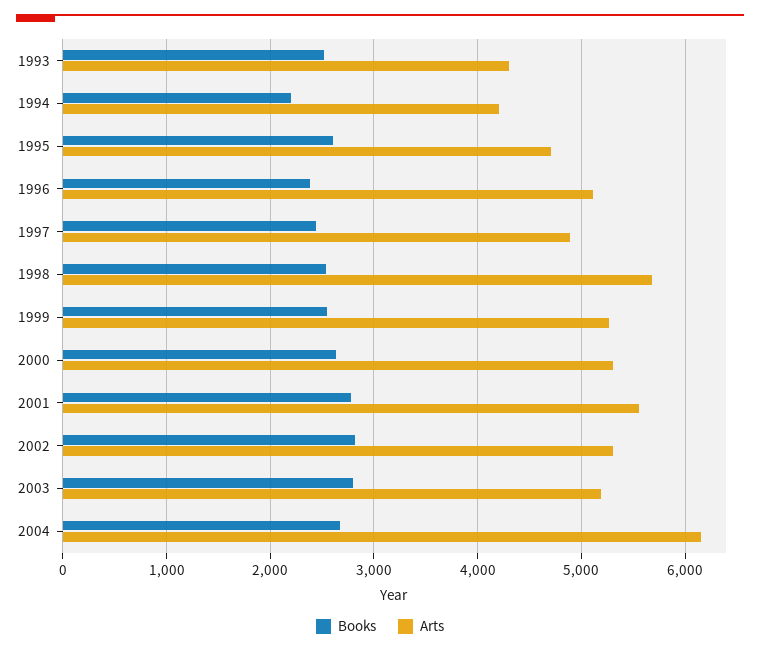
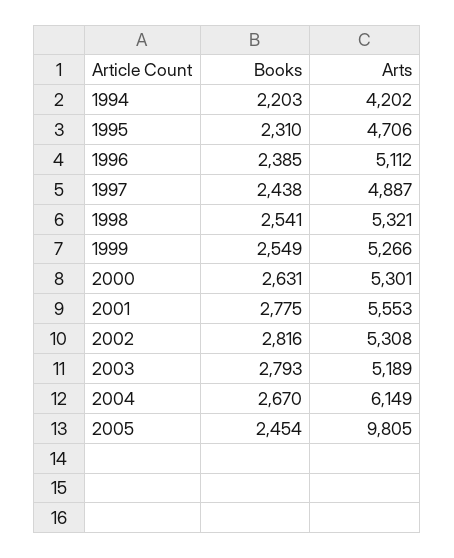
Books, 1993: 2500 -> none
Arts, 1993: 4300 -> none
Books, 1995: 2600 -> 2310
Arts, 1998: 5700 -> 5321
Books, 2005: none -> 2454
Arts, 2005: none -> 9805

